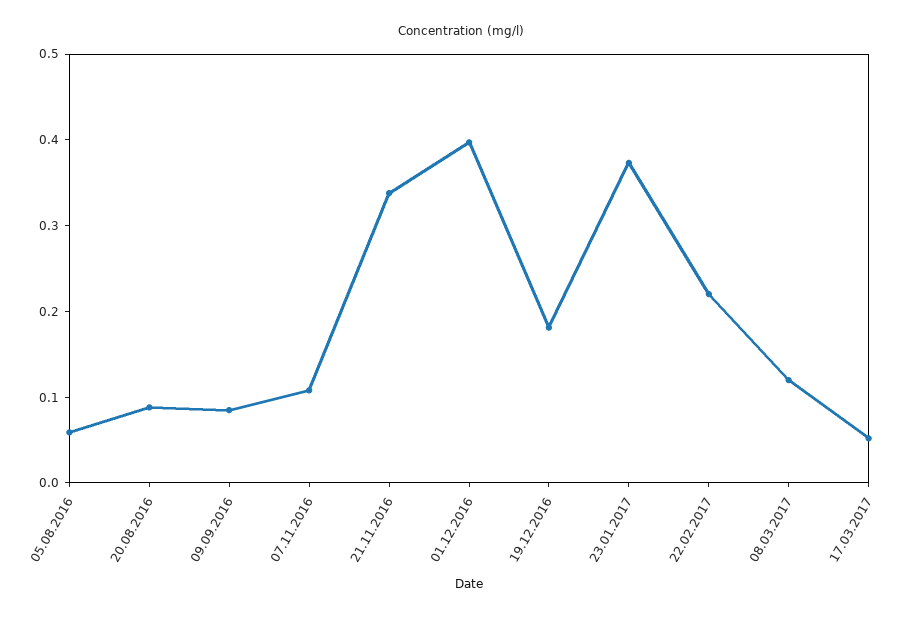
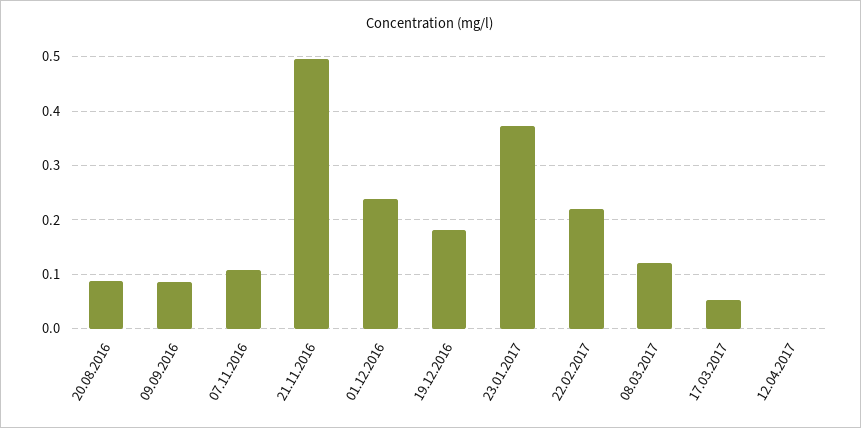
05.08.2016: 0.06 -> none
21.11.2016: 0.34 -> 0.5
01.12.2016: 0.4 -> 0.24
12.04.2017: none -> 0

